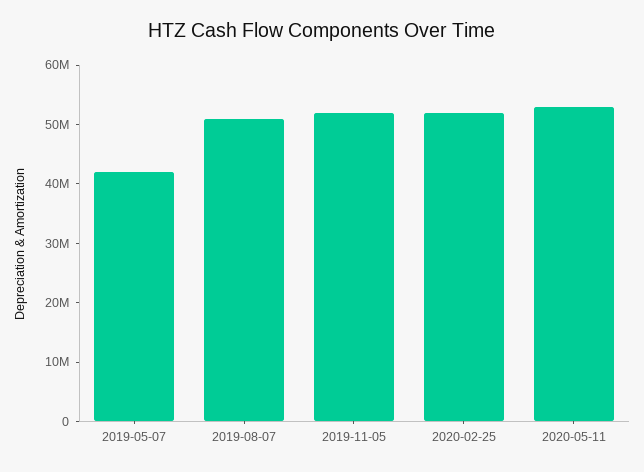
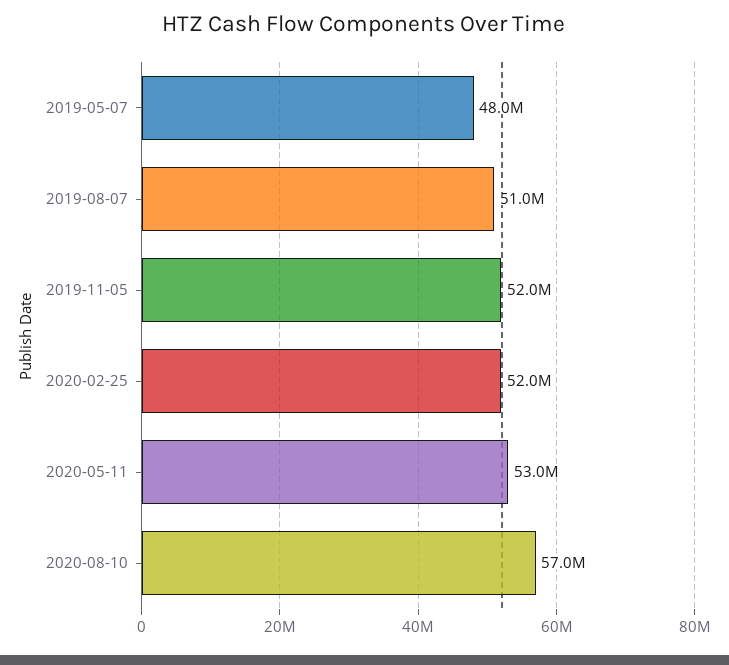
2019-05-07: 42000000 -> 48000000
2020-08-10: none -> 57000000

